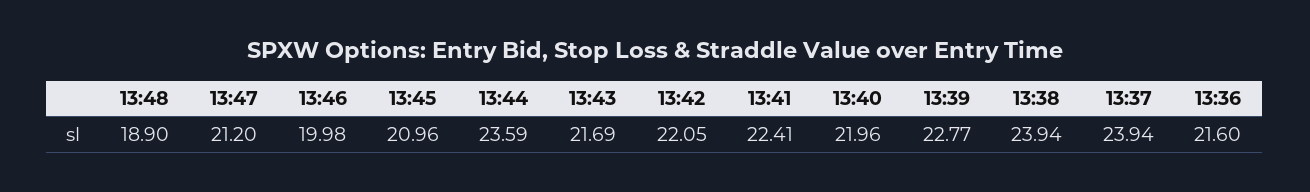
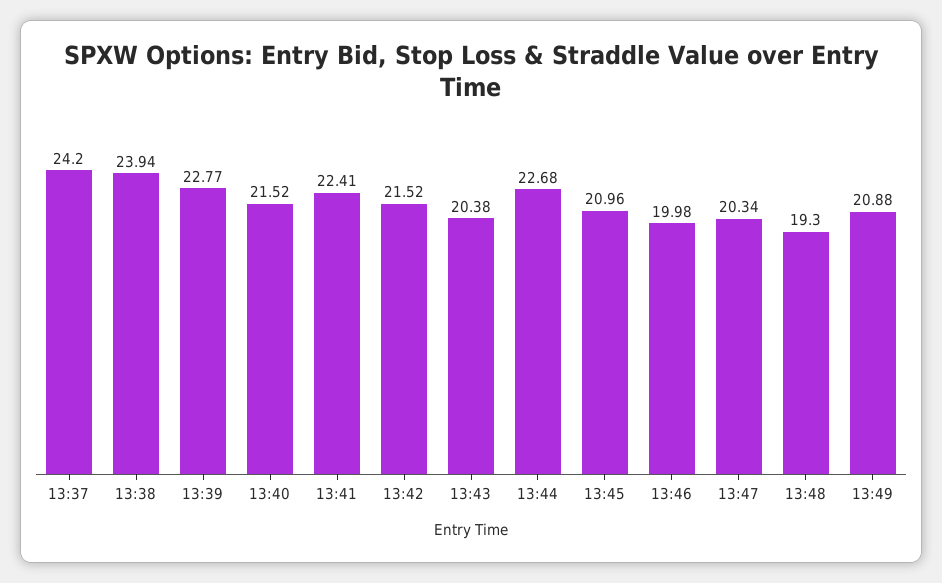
13:48: 18.9 -> 19.3
13:47: 21.2 -> 20.34
13:44: 23.59 -> 22.68
13:43: 21.69 -> 20.38
13:42: 22.05 -> 21.52
13:40: 21.96 -> 21.52
13:37: 23.94 -> 24.2
13:36: 21.6 -> none
13:49: none -> 20.88

